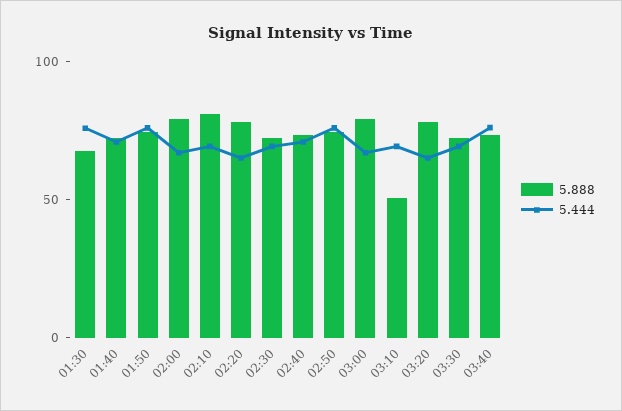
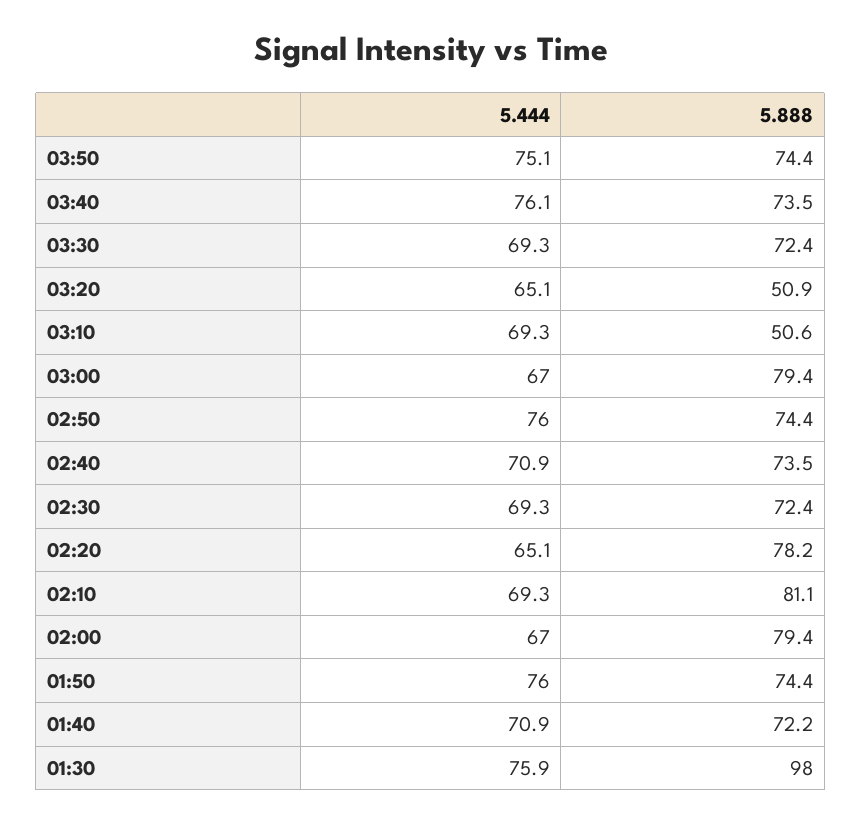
5.888, 01:30: 70 -> 98
5.888, 03:20: 80 -> 50.9
5.444, 03:50: none -> 75.1
5.888, 03:50: none -> 74.4

